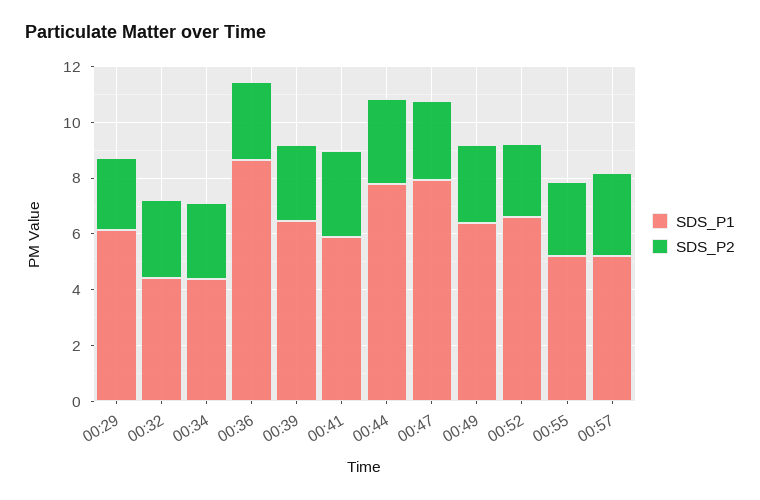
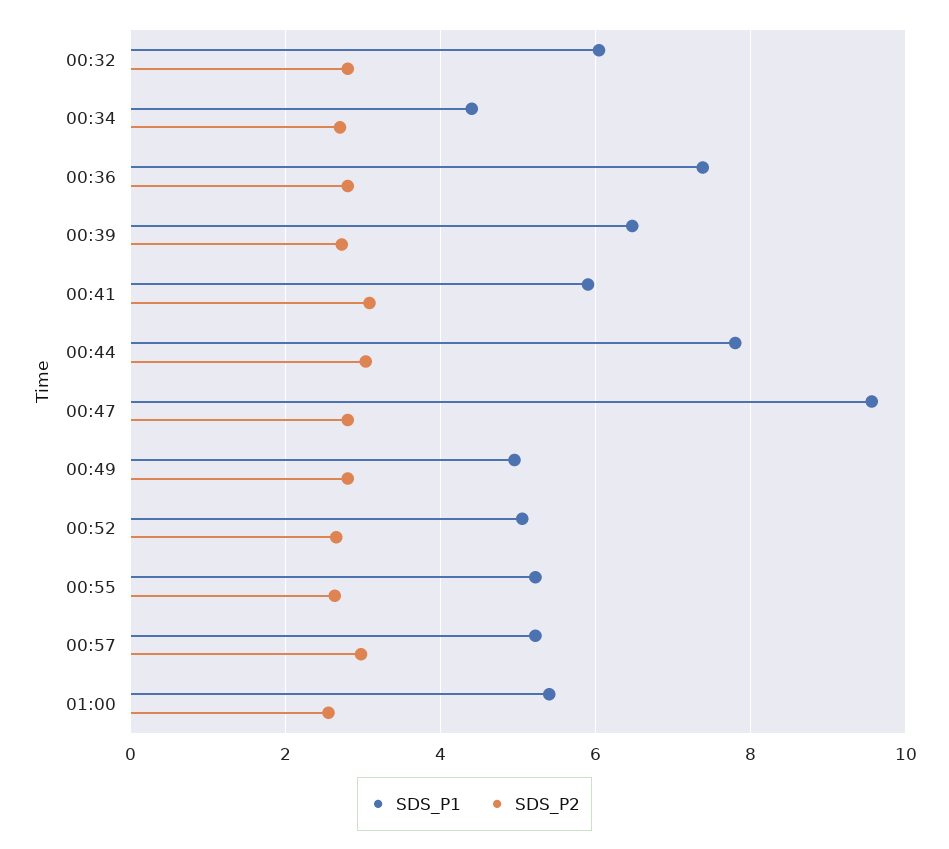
SDS_P1, 00:29: 6 -> none
SDS_P2, 00:29: 2.5 -> none
SDS_P1, 00:32: 4.5 -> 6
SDS_P1, 00:36: 8.5 -> 7.4
SDS_P1, 00:47: 8 -> 9.6
SDS_P1, 00:49: 6.5 -> 5
SDS_P1, 00:52: 6.5 -> 5
SDS_P1, 01:00: none -> 5.4
SDS_P2, 01:00: none -> 2.6

